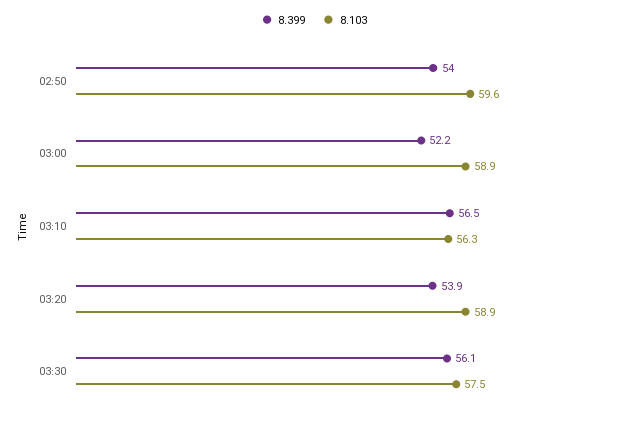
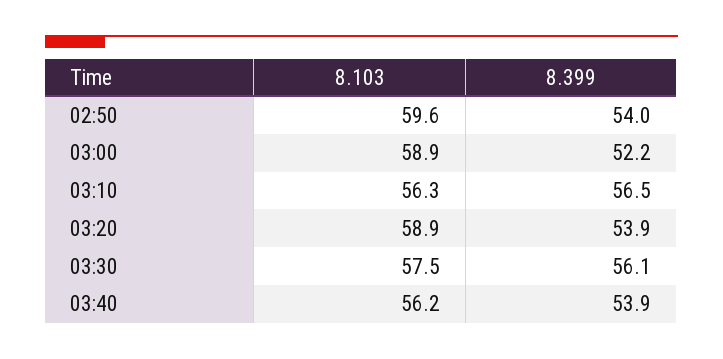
8.103, 03:40: none -> 56.2
8.399, 03:40: none -> 53.9

